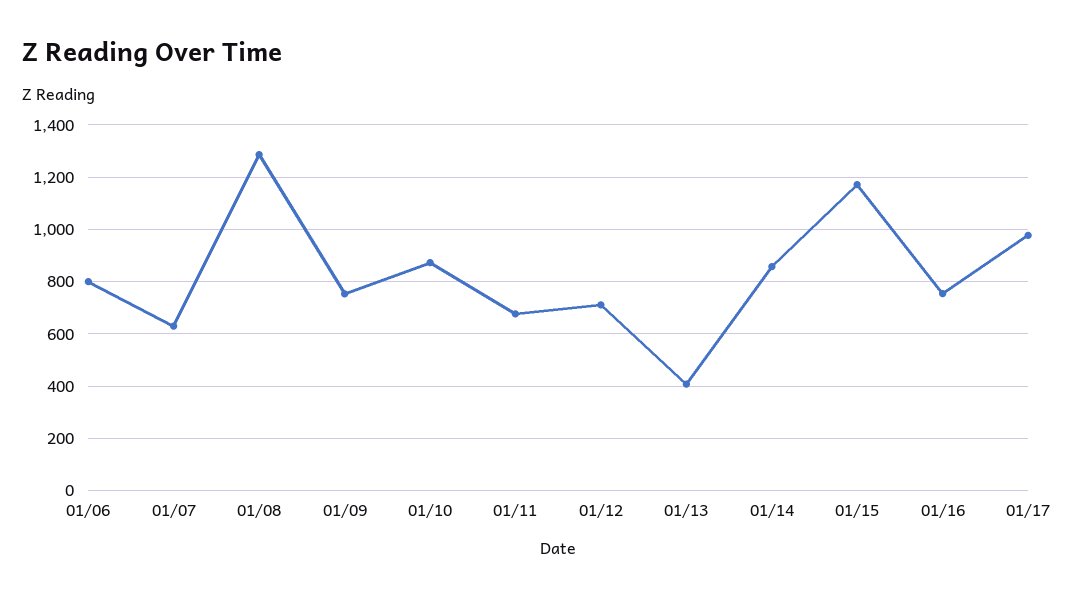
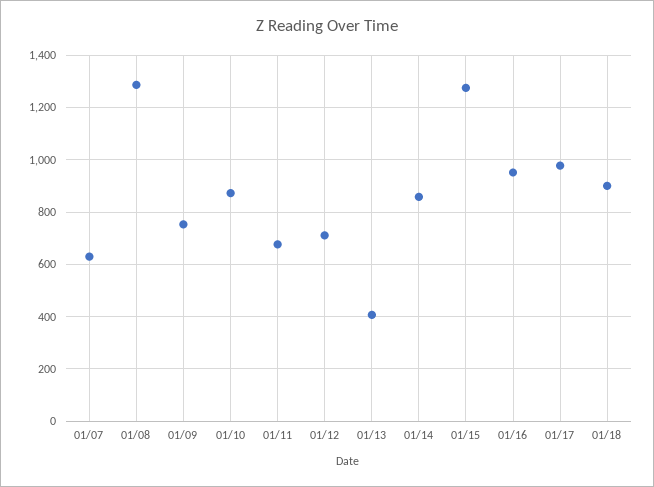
01/06: 800 -> none
01/15: 1175 -> 1275
01/16: 750 -> 950
01/18: none -> 900

